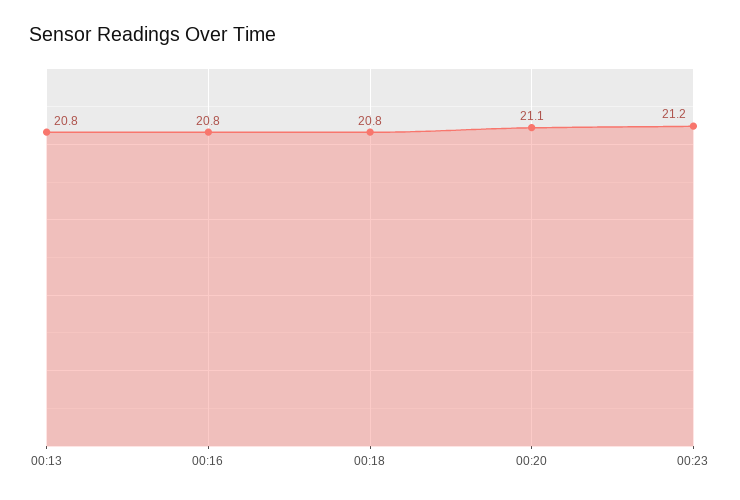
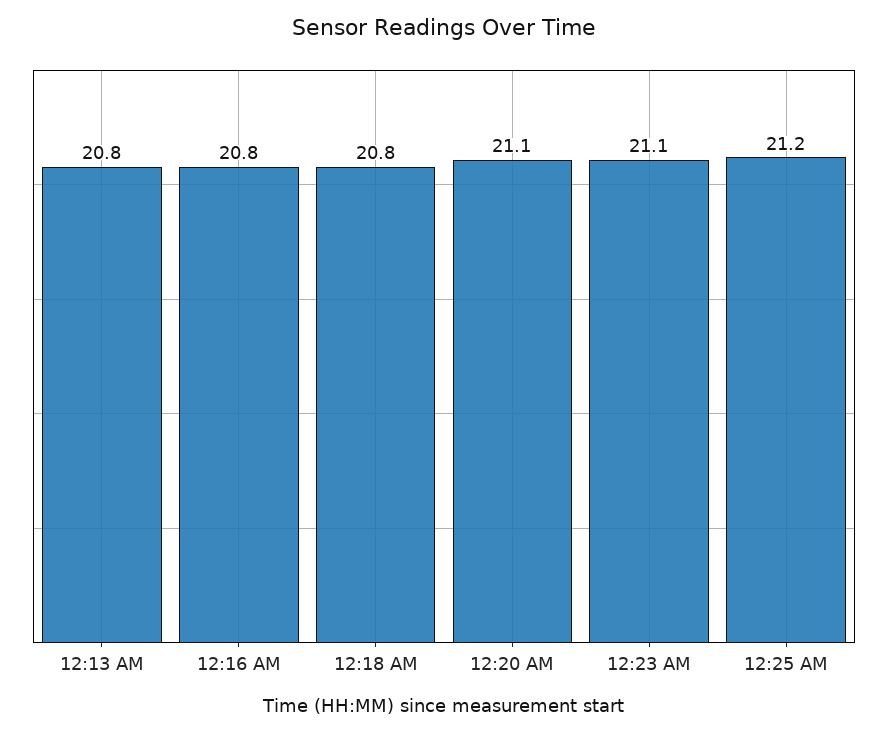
00:23: 21.2 -> 21.1
12:25 AM: none -> 21.2

